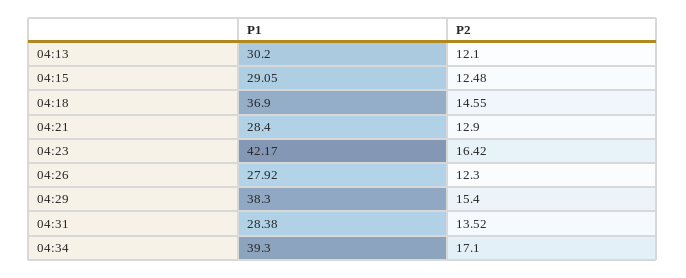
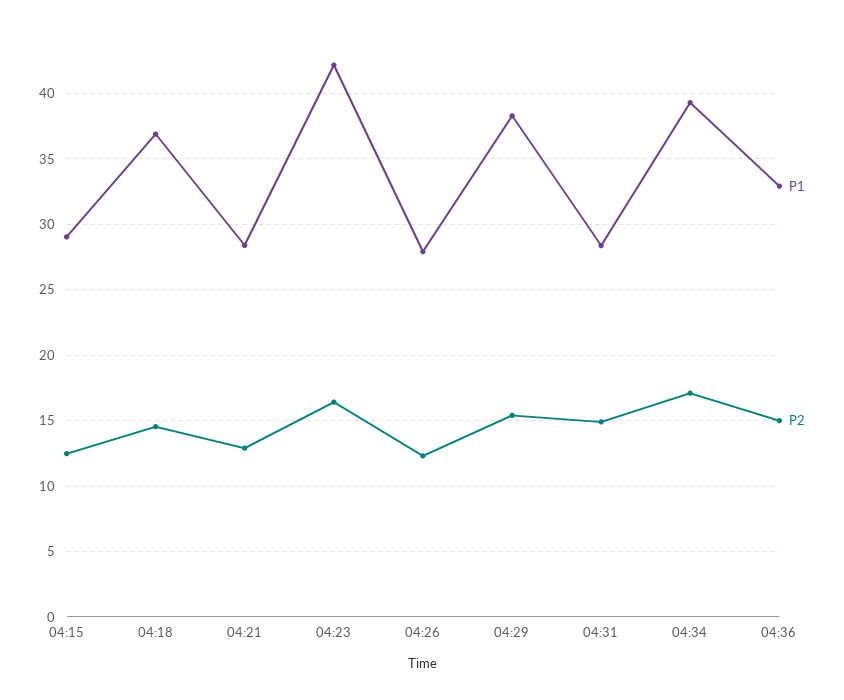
P1, 04:13: 30.2 -> none
P2, 04:13: 12.1 -> none
P2, 04:31: 13.52 -> 15
P1, 04:36: none -> 33
P2, 04:36: none -> 15

